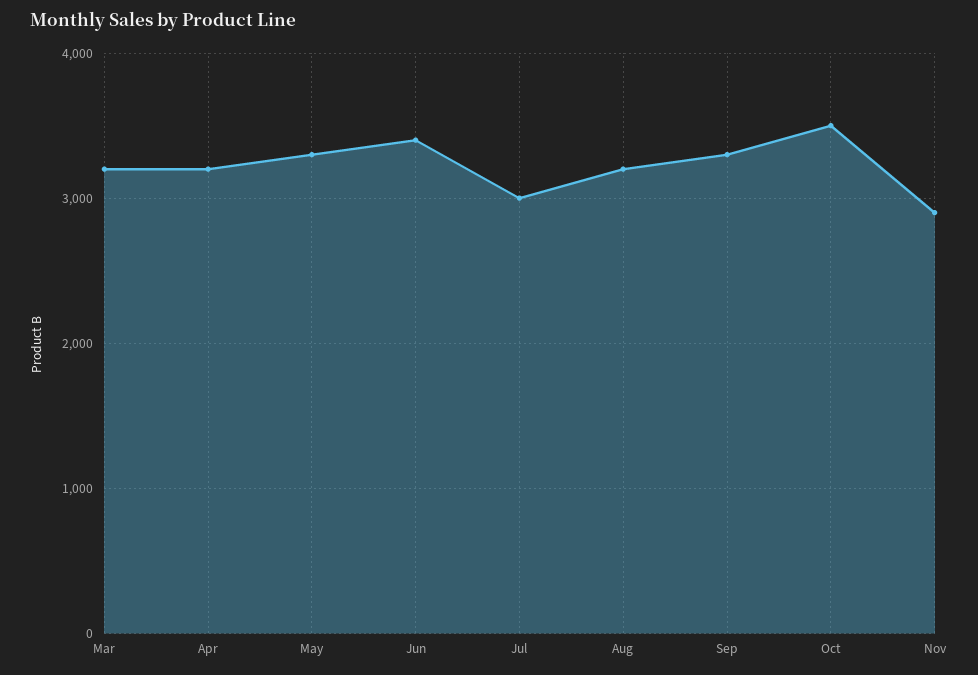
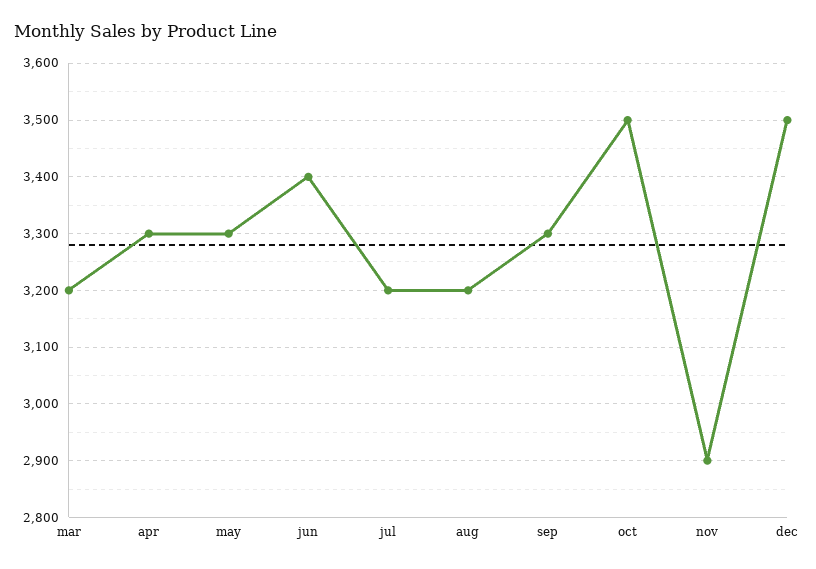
Apr: 3200 -> 3300
Jul: 3000 -> 3200
dec: none -> 3500

